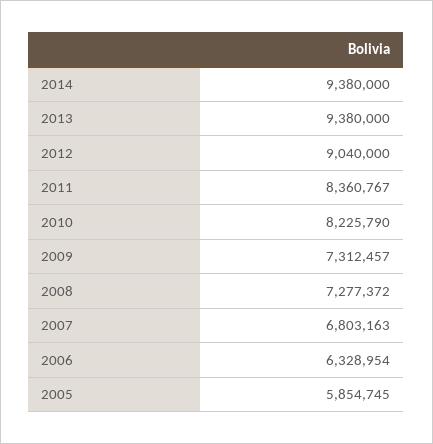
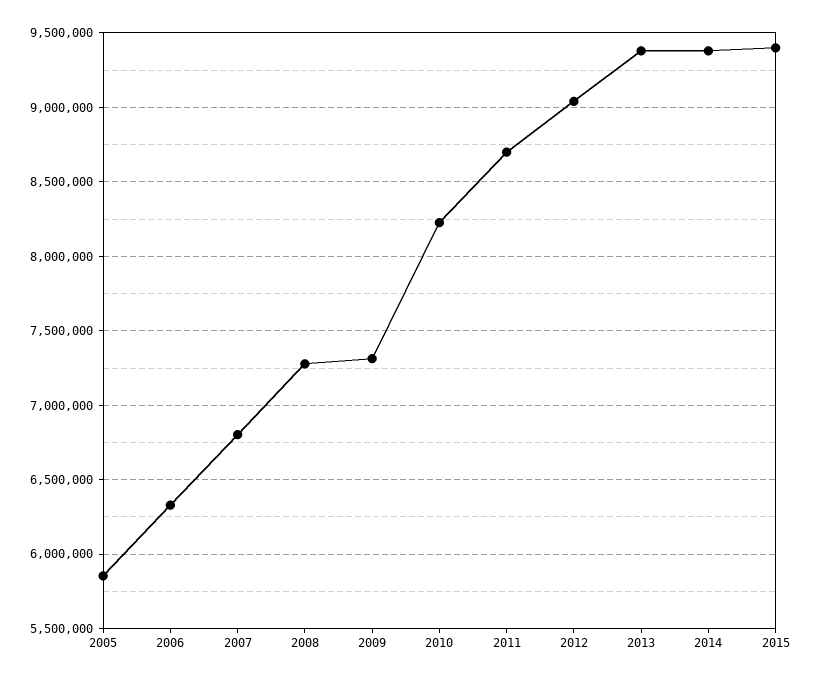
2011: 8360767 -> 8700000
2015: none -> 9400000

